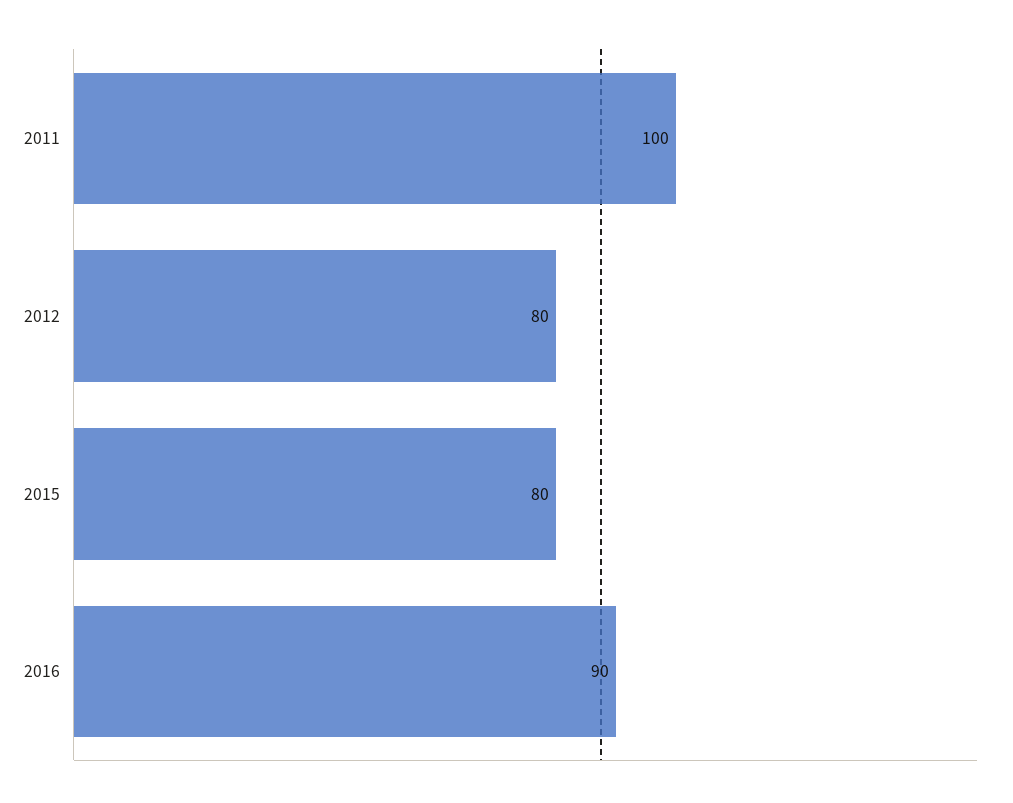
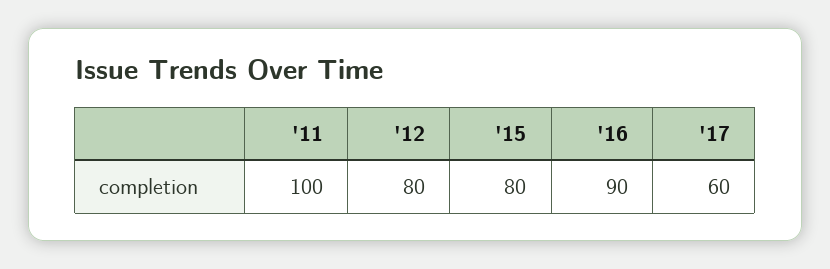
'17: none -> 60

